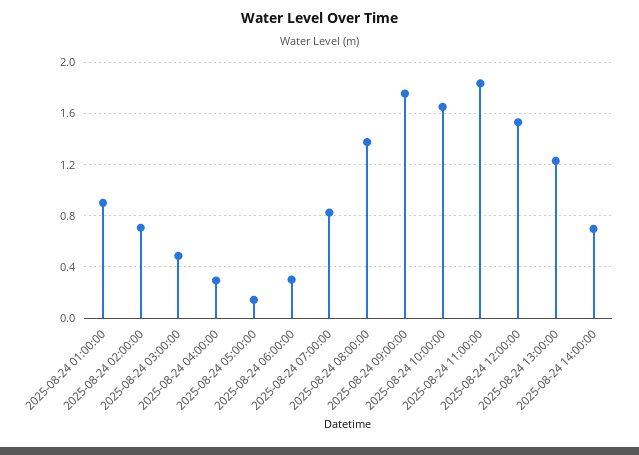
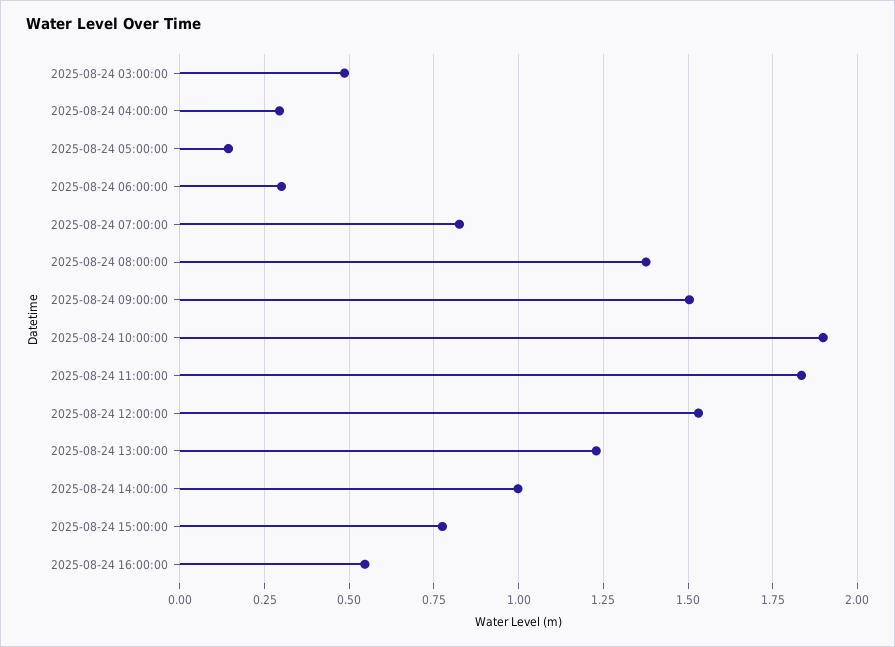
2025-08-24 01:00:00: 0.9 -> none
2025-08-24 02:00:00: 0.7 -> none
2025-08-24 09:00:00: 1.75 -> 1.5
2025-08-24 10:00:00: 1.65 -> 1.9
2025-08-24 14:00:00: 0.7 -> 1
2025-08-24 15:00:00: none -> 0.775
2025-08-24 16:00:00: none -> 0.55

